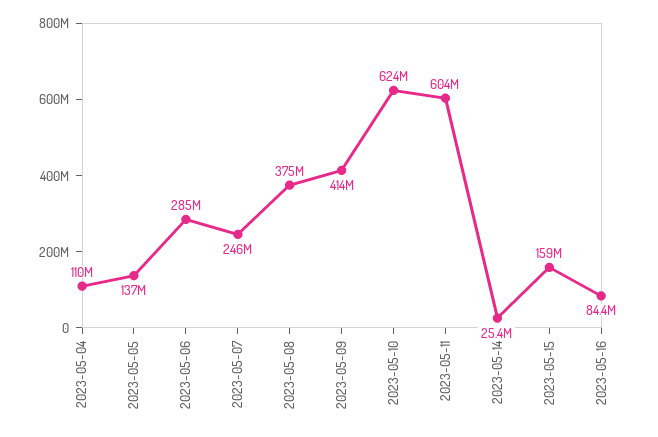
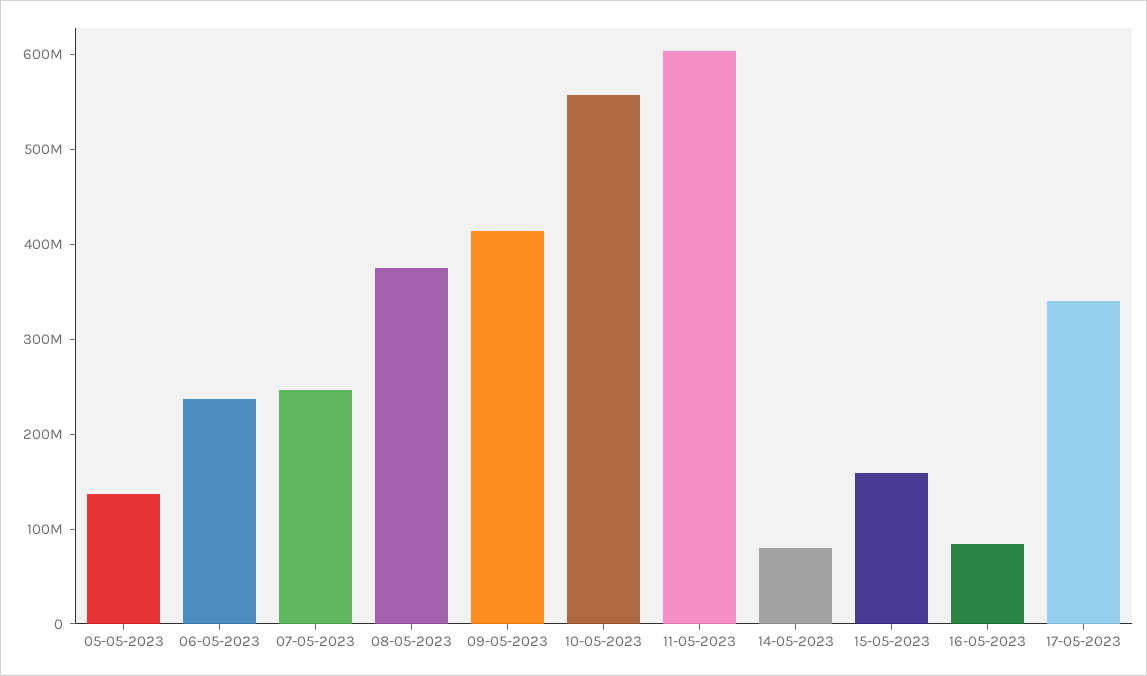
2023-05-04: 110000000 -> none
2023-05-06: 285000000 -> 240000000
2023-05-10: 624000000 -> 560000000
2023-05-14: 25400000 -> 80000000
17-05-2023: none -> 340000000

